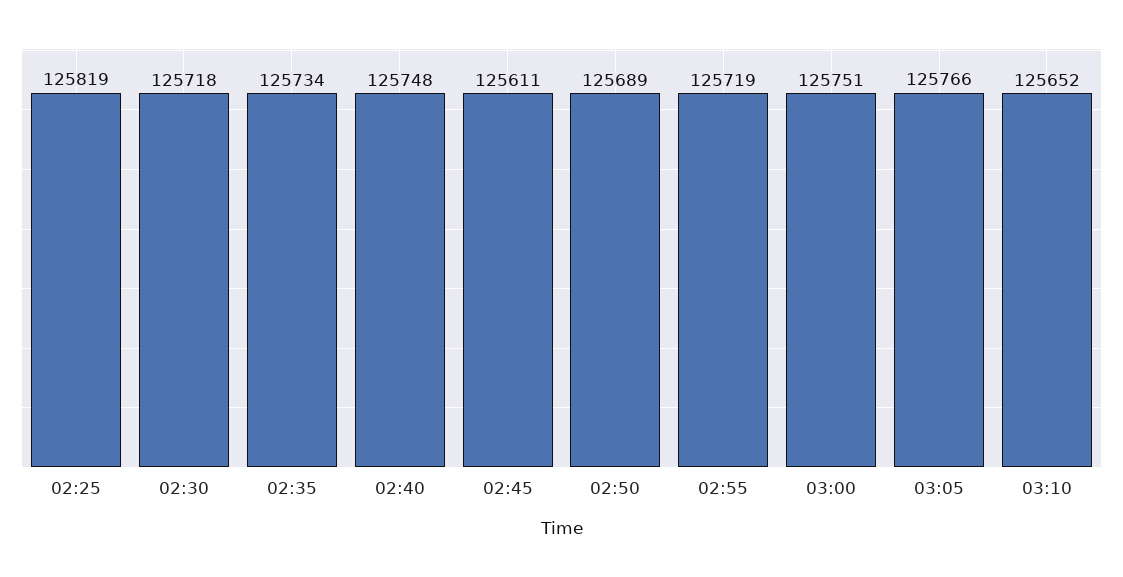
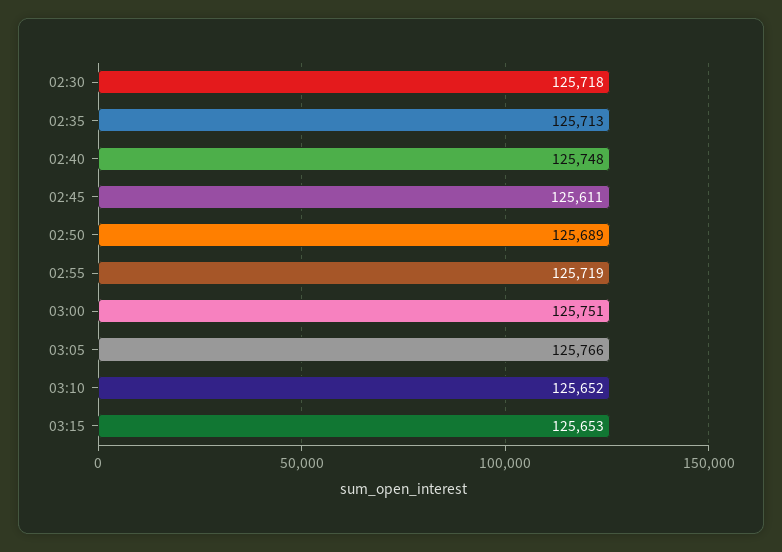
02:25: 125819 -> none
02:35: 125734 -> 125713
03:15: none -> 125653

